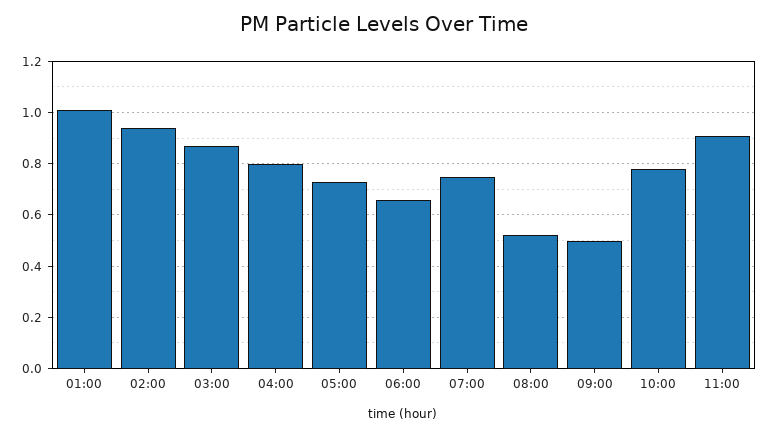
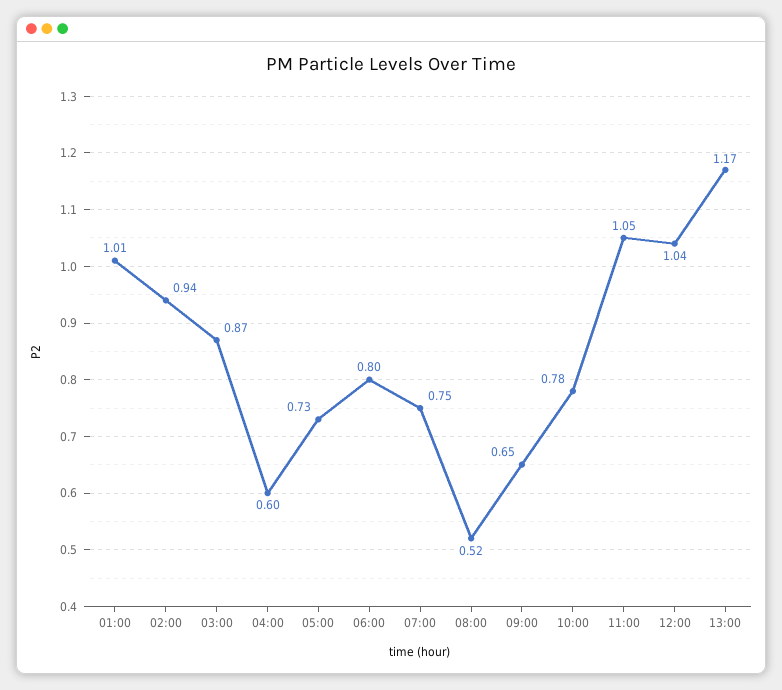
04:00: 0.8 -> 0.6
06:00: 0.65 -> 0.8
09:00: 0.5 -> 0.65
11:00: 0.9 -> 1.05
12:00: none -> 1.04
13:00: none -> 1.17

